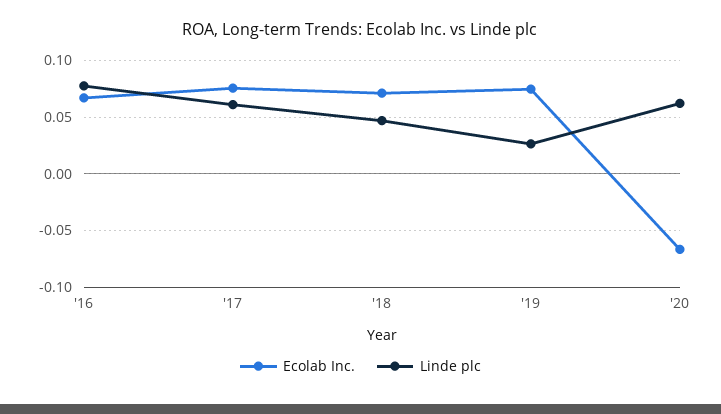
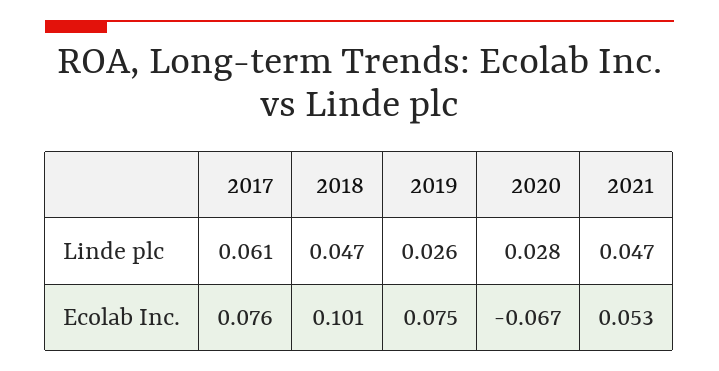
Ecolab Inc., '16: 0.07 -> none
Linde plc, '16: 0.08 -> none
Ecolab Inc., '18: 0.07 -> 0.101
Linde plc, '20: 0.06 -> 0.028
Linde plc, 2021: none -> 0.047
Ecolab Inc., 2021: none -> 0.053

